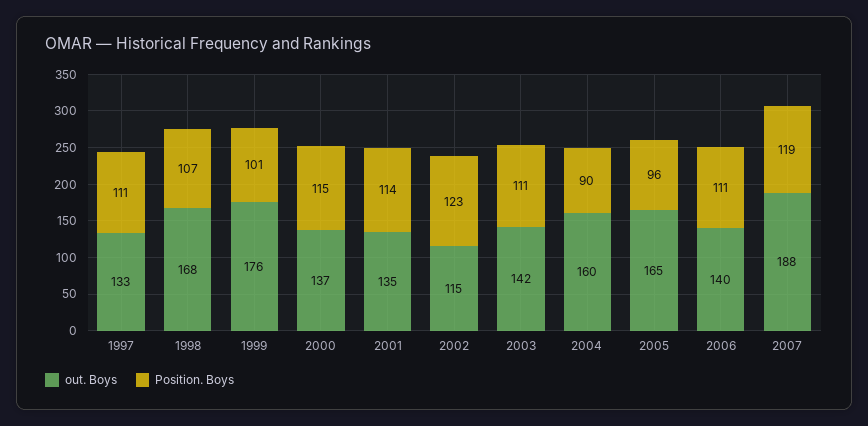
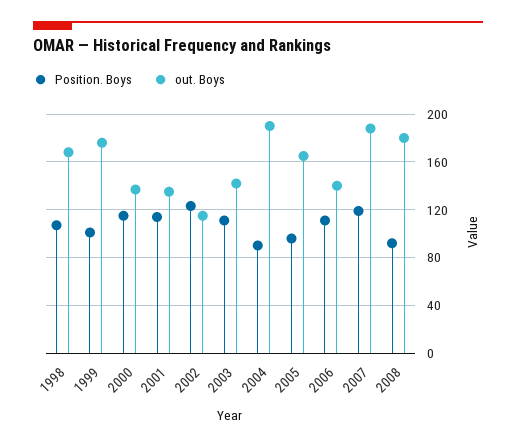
out. Boys, 1997: 133 -> none
Position. Boys, 1997: 111 -> none
out. Boys, 2004: 160 -> 190
Position. Boys, 2008: none -> 90
out. Boys, 2008: none -> 180

